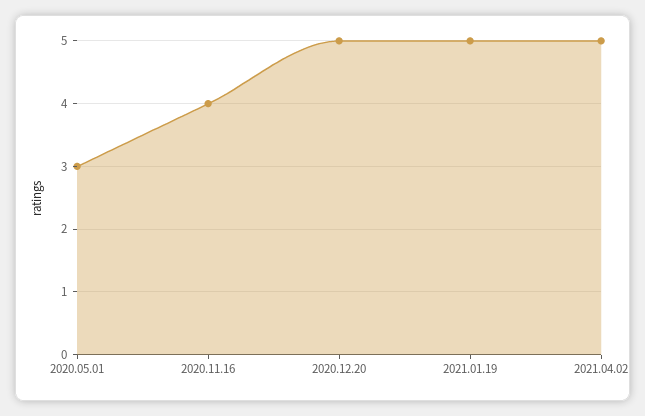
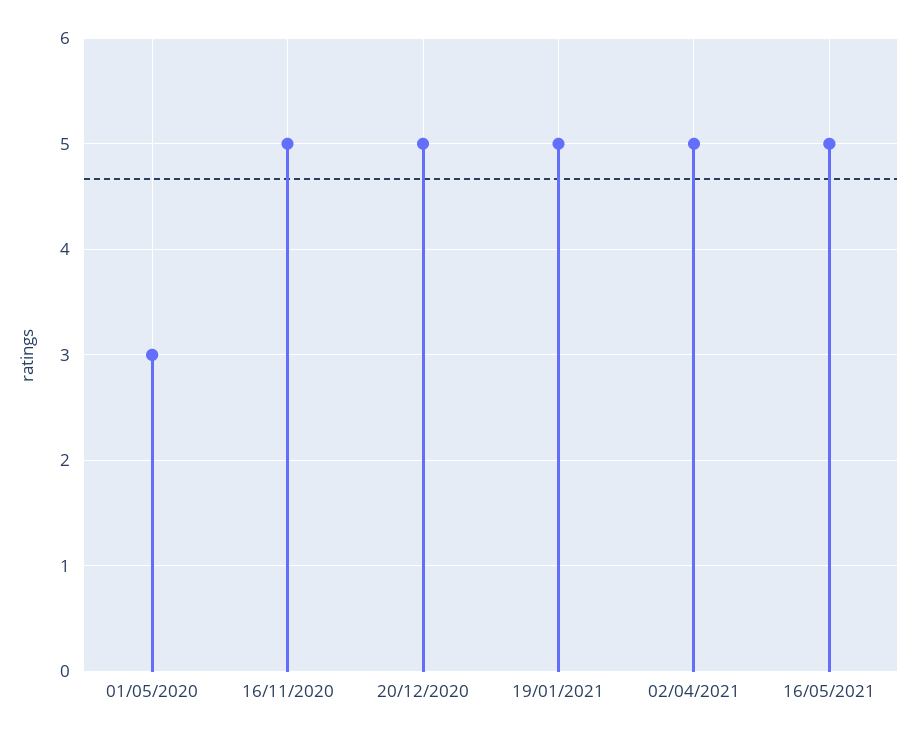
2020.11.16: 4 -> 5
16/05/2021: none -> 5

